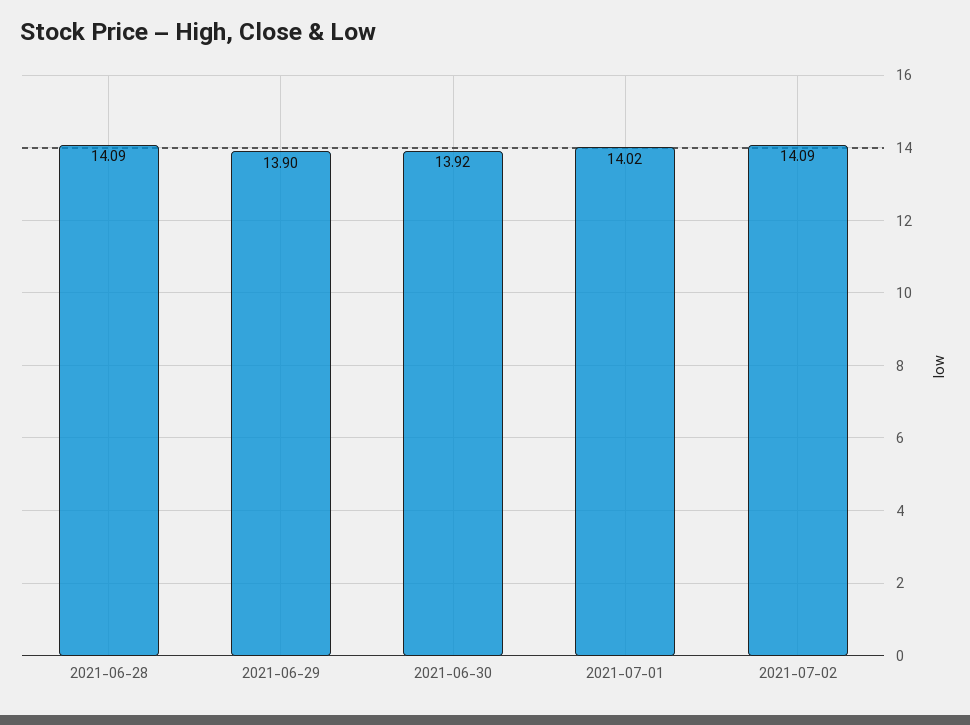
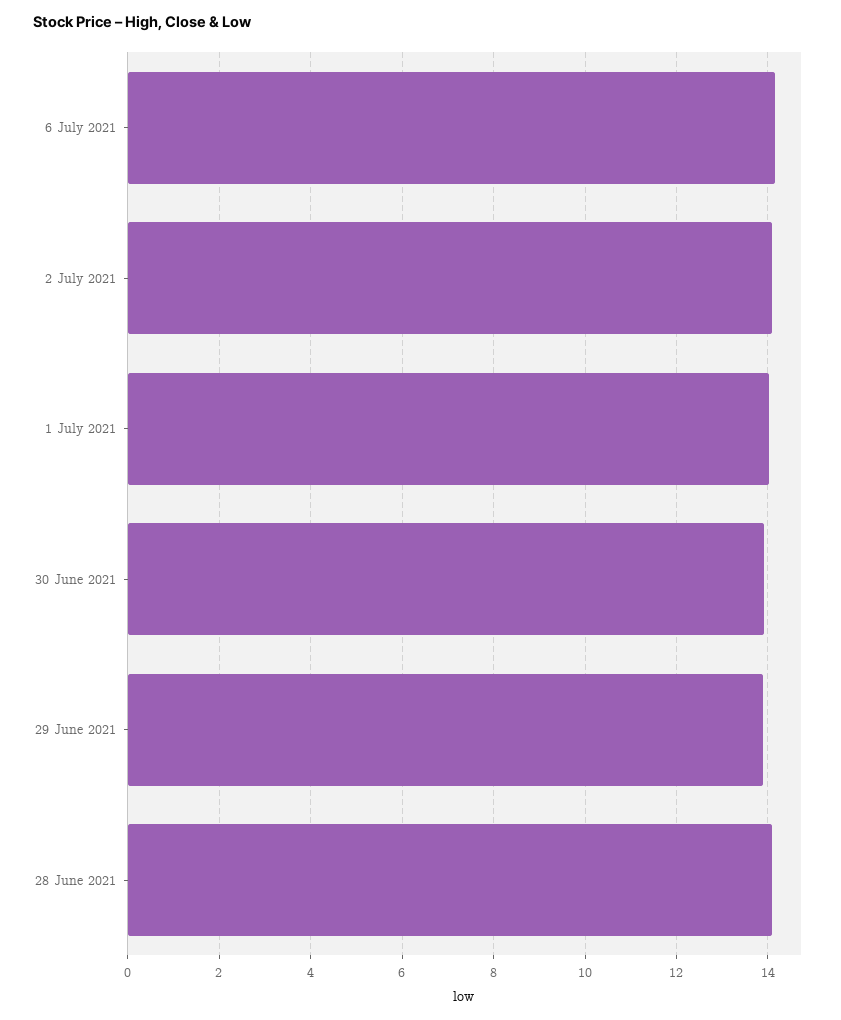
6 July 2021: none -> 14.2

